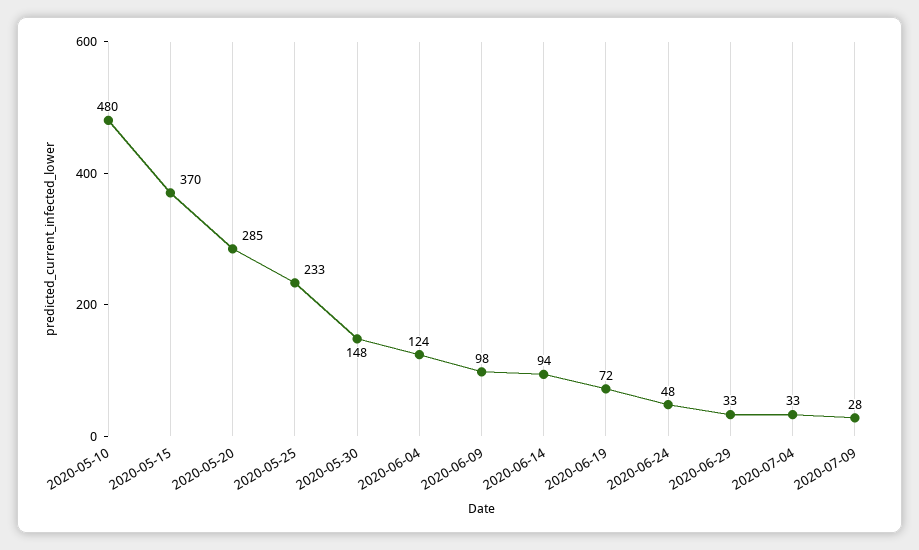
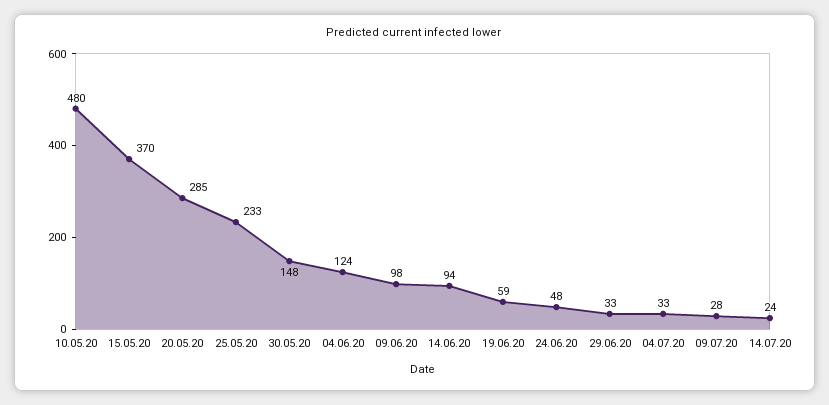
2020-06-19: 72 -> 59
14.07.20: none -> 24

